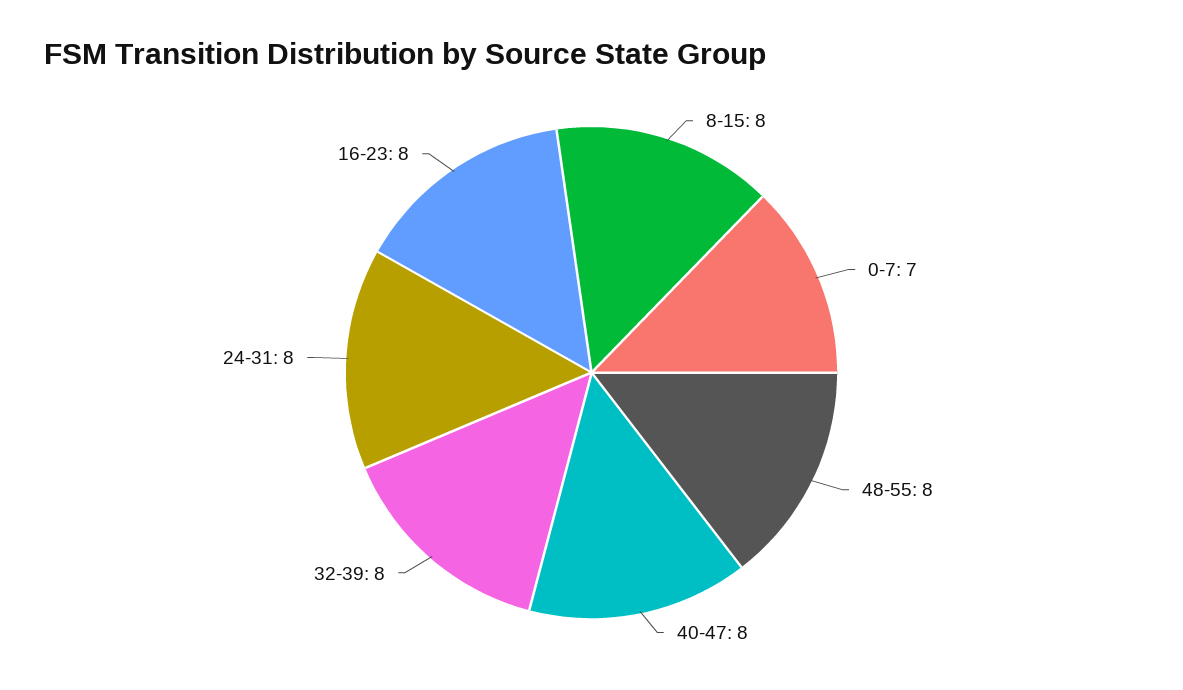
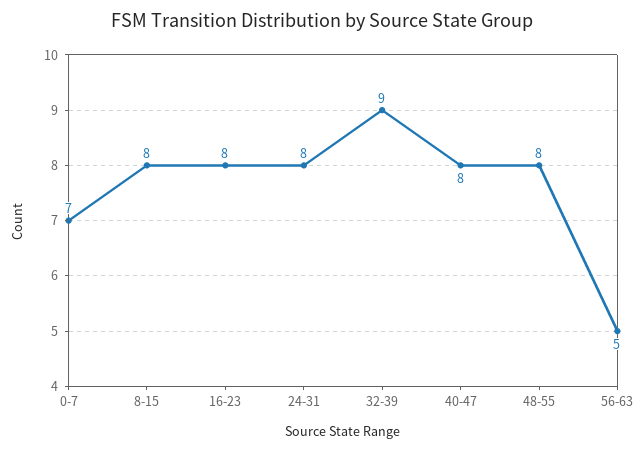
32-39: 8 -> 9
56-63: none -> 5

